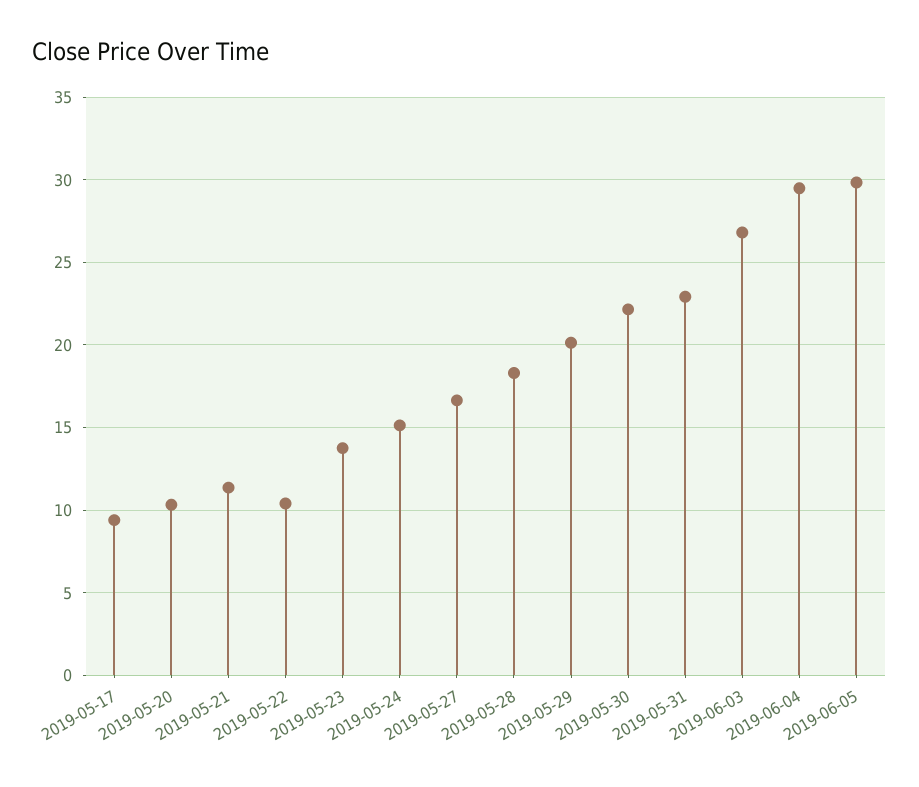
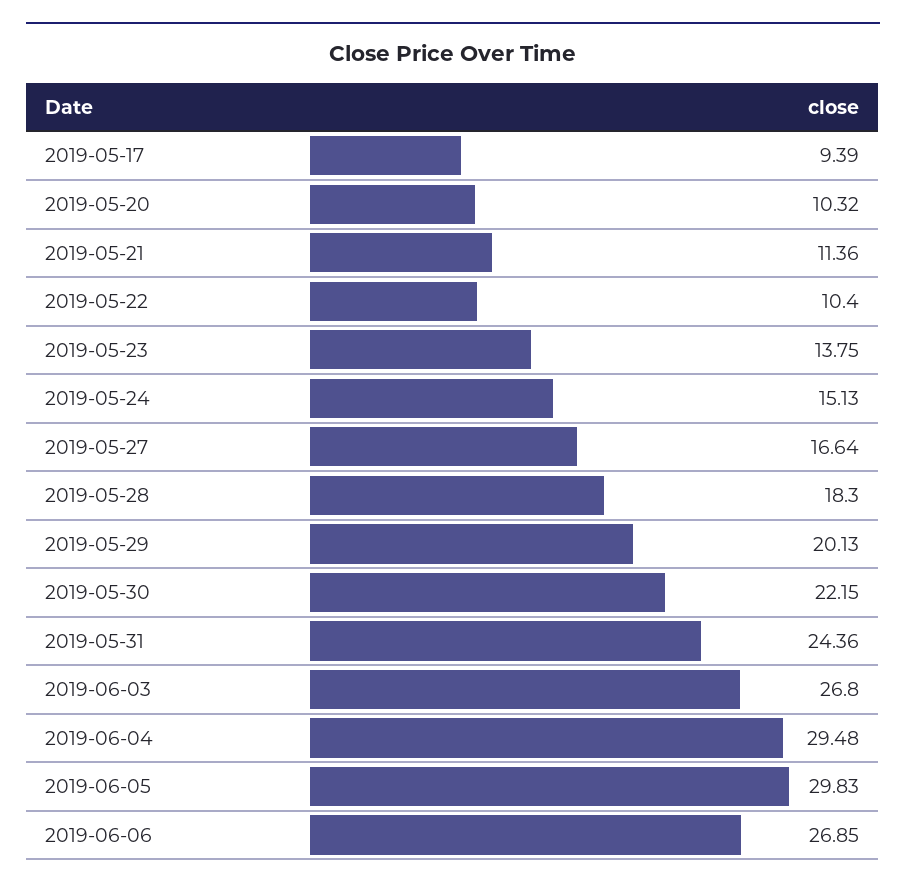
2019-05-31: 23 -> 24.36
2019-06-06: none -> 26.85

